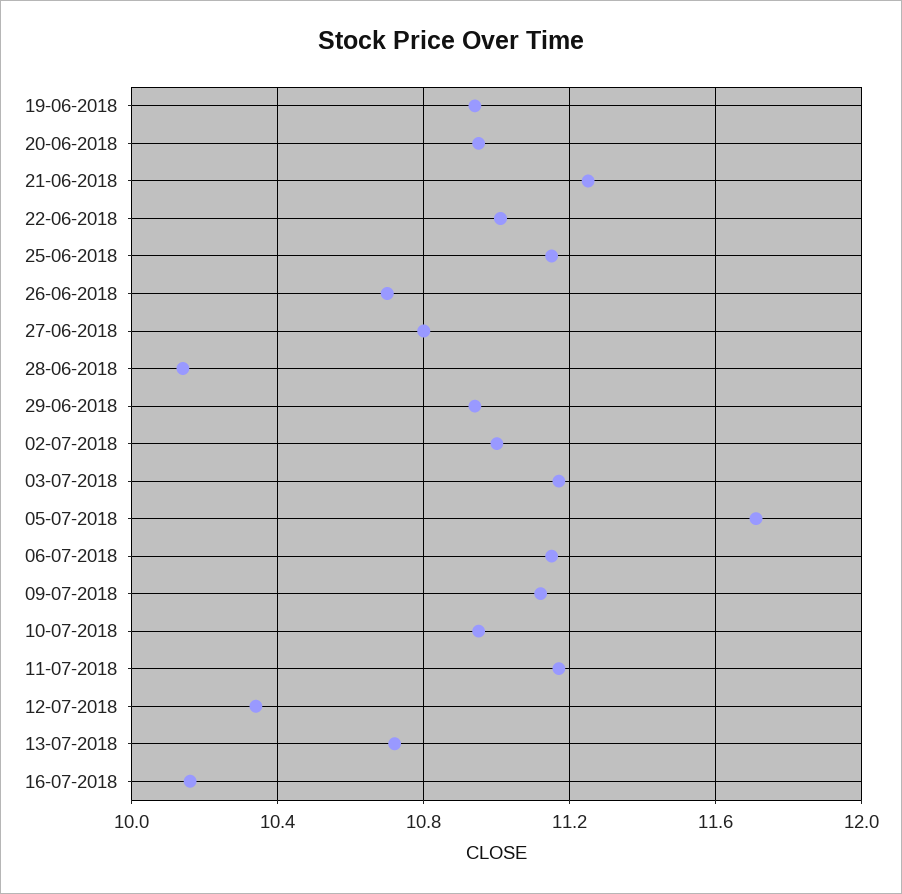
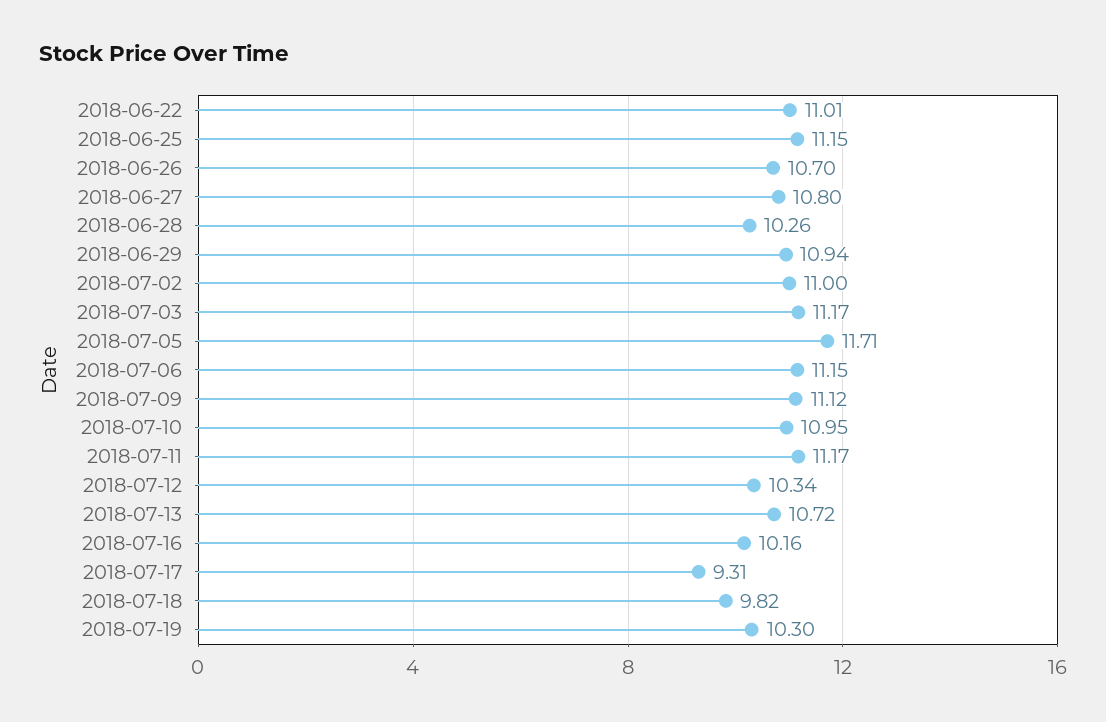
19-06-2018: 10.95 -> none
20-06-2018: 10.95 -> none
21-06-2018: 11.25 -> none
28-06-2018: 10.15 -> 10.26
2018-07-17: none -> 9.31
2018-07-18: none -> 9.82
2018-07-19: none -> 10.3

